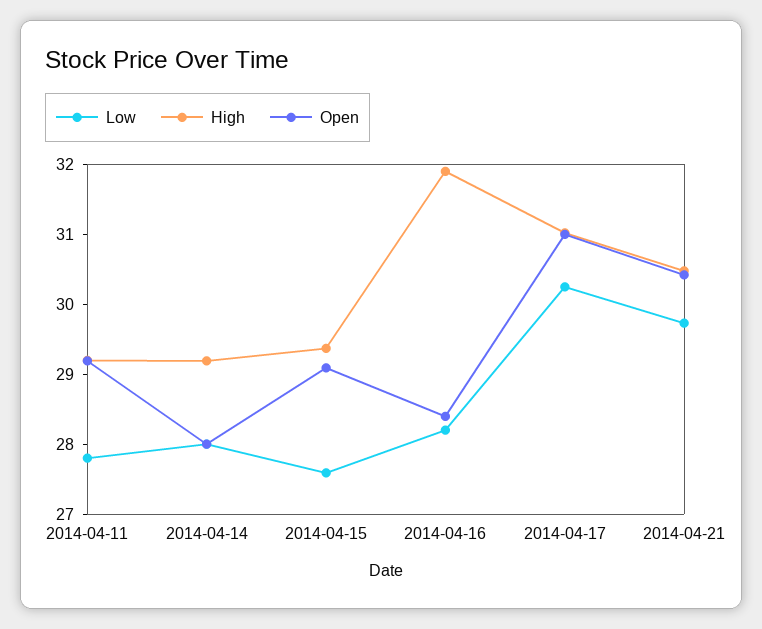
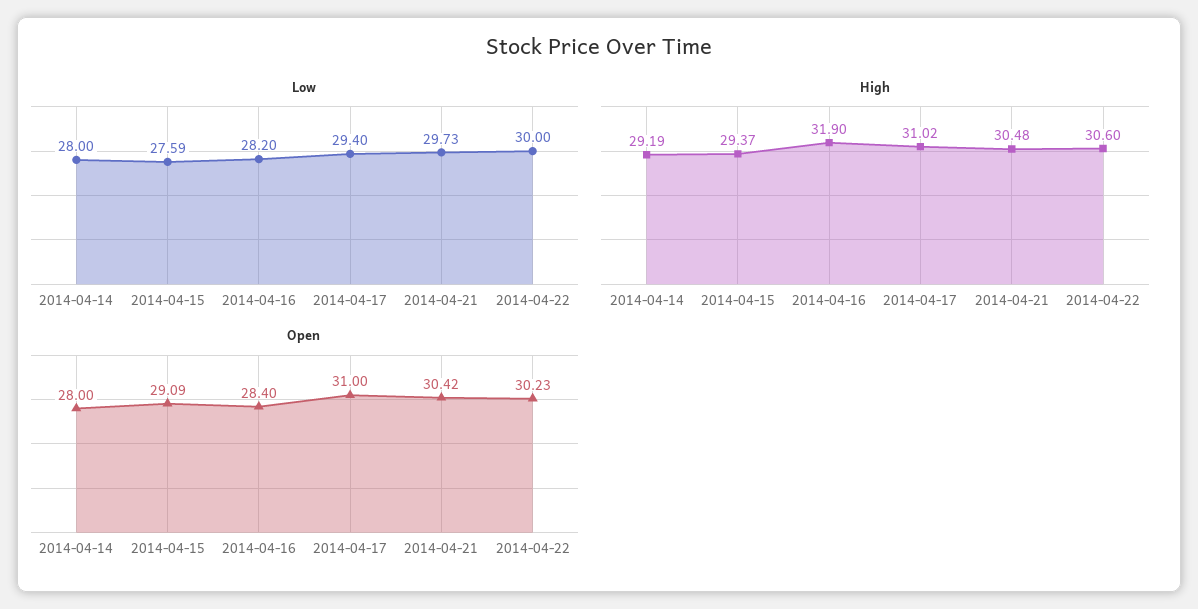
Low, 2014-04-11: 27.8 -> none
High, 2014-04-11: 29.2 -> none
Open, 2014-04-11: 29.2 -> none
Low, 2014-04-17: 30.2 -> 29.4
Low, 2014-04-22: none -> 30
High, 2014-04-22: none -> 30.6
Open, 2014-04-22: none -> 30.23

